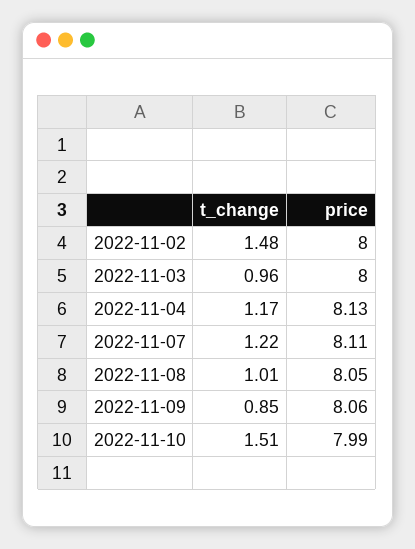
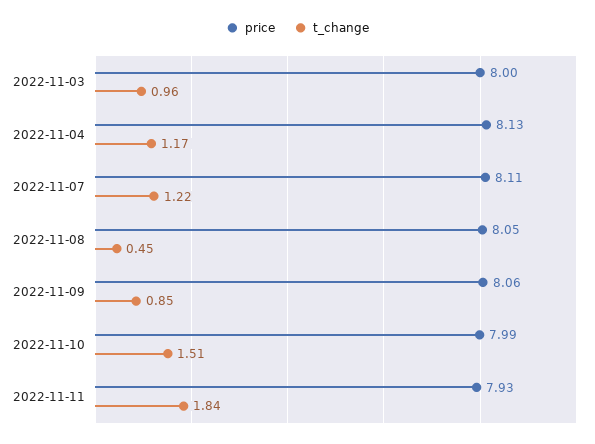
t_change, 2022-11-02: 1.48 -> none
price, 2022-11-02: 8 -> none
t_change, 2022-11-08: 1.01 -> 0.45
price, 2022-11-11: none -> 7.93
t_change, 2022-11-11: none -> 1.84

